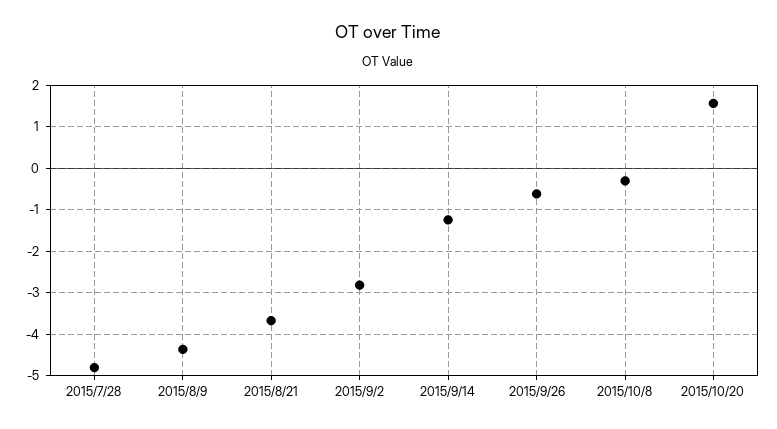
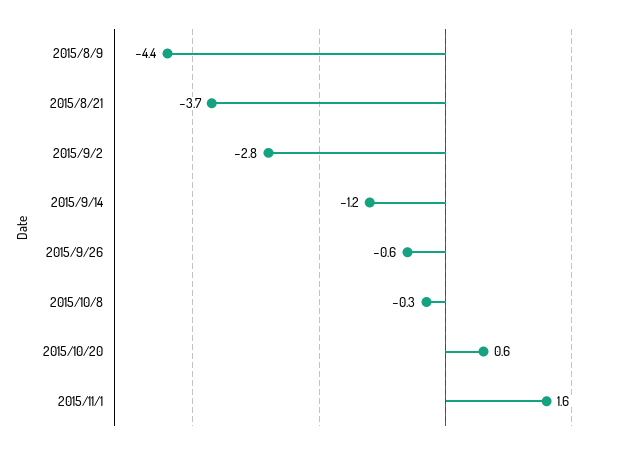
2015/7/28: -4.8 -> none
2015/10/20: 1.6 -> 0.6
2015/11/1: none -> 1.6

